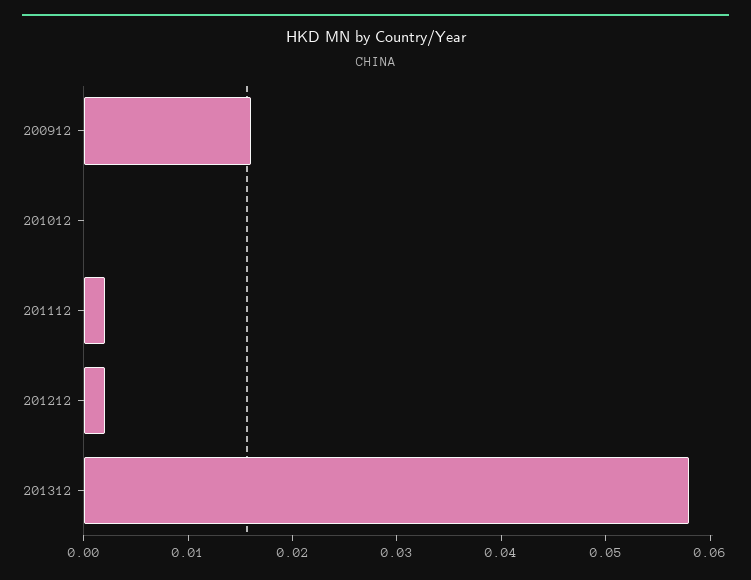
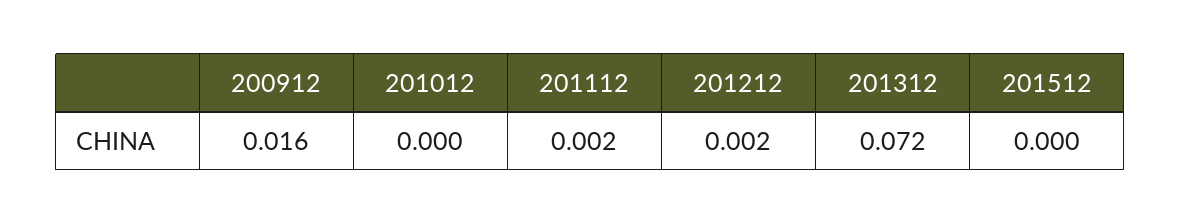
201312: 0.058 -> 0.072
201512: none -> 0

